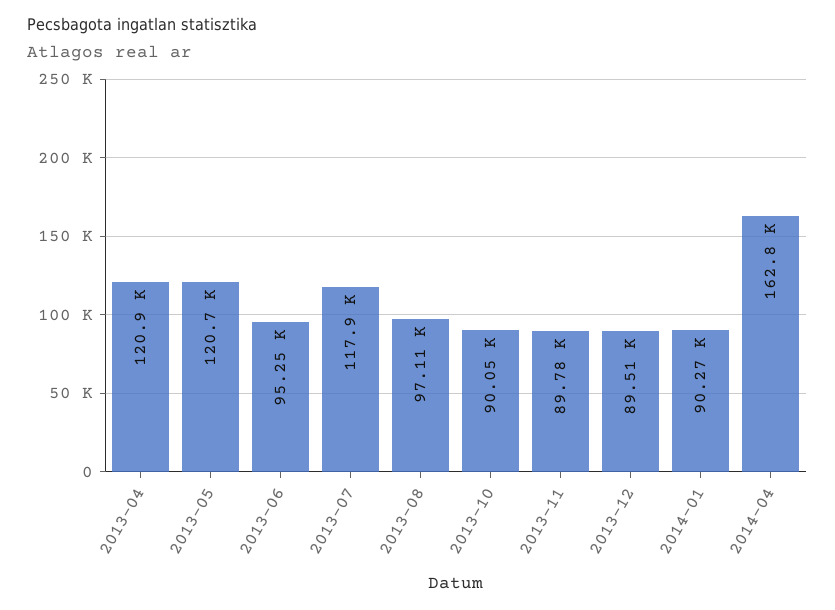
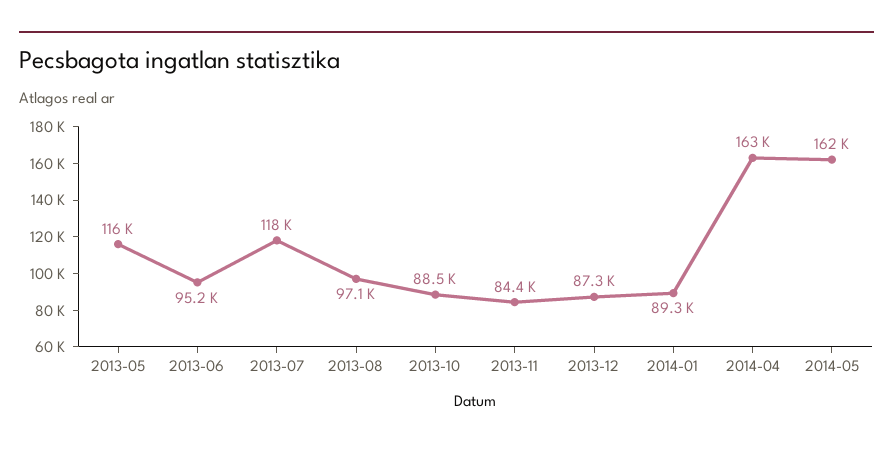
2013-04: 120900 -> none
2013-05: 120700 -> 116000
2013-10: 90050 -> 88500
2013-11: 89780 -> 84400
2013-12: 89510 -> 87300
2014-01: 90270 -> 89300
2014-05: none -> 162000

